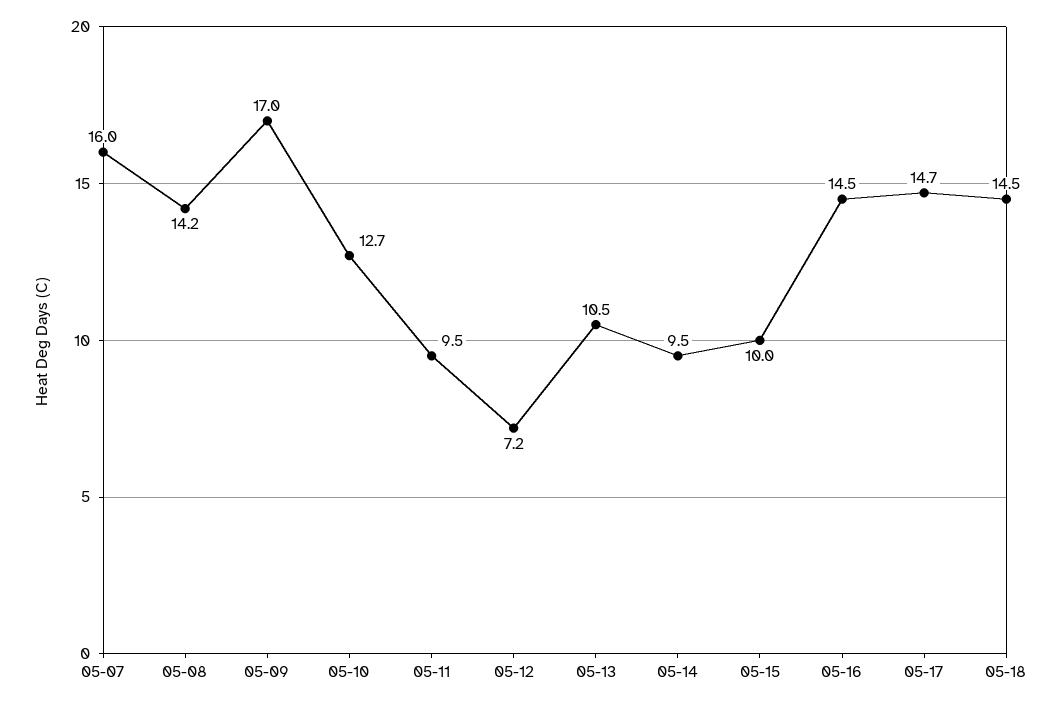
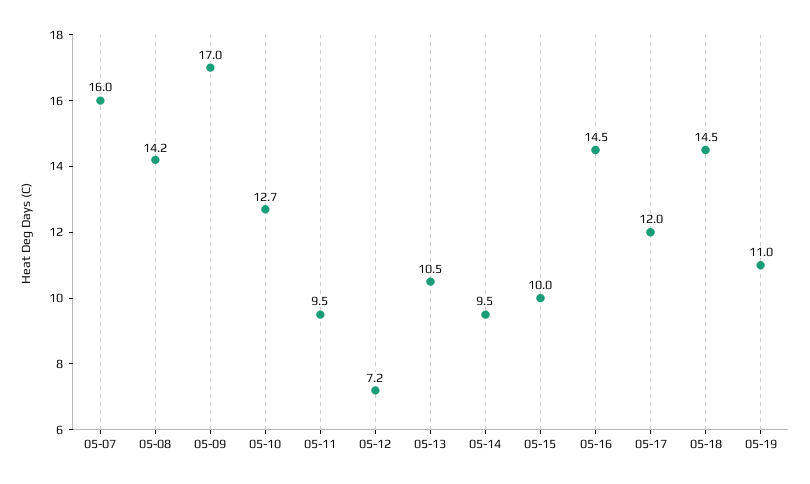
05-17: 14.7 -> 12
05-19: none -> 11

